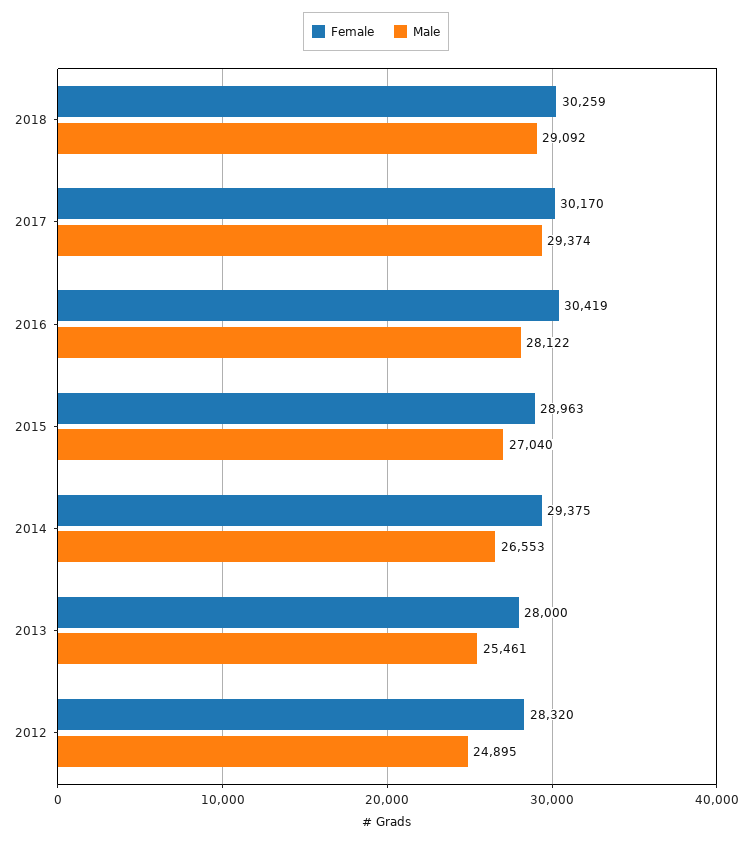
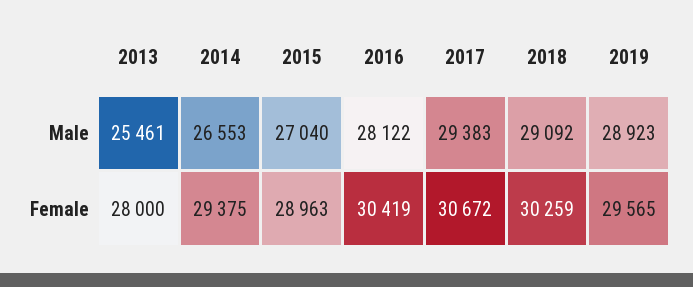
Female, 2017: 30170 -> 30672
Male, 2017: 29374 -> 29383
Female, 2012: 28320 -> none
Male, 2012: 24895 -> none
Male, 2019: none -> 28923
Female, 2019: none -> 29565

